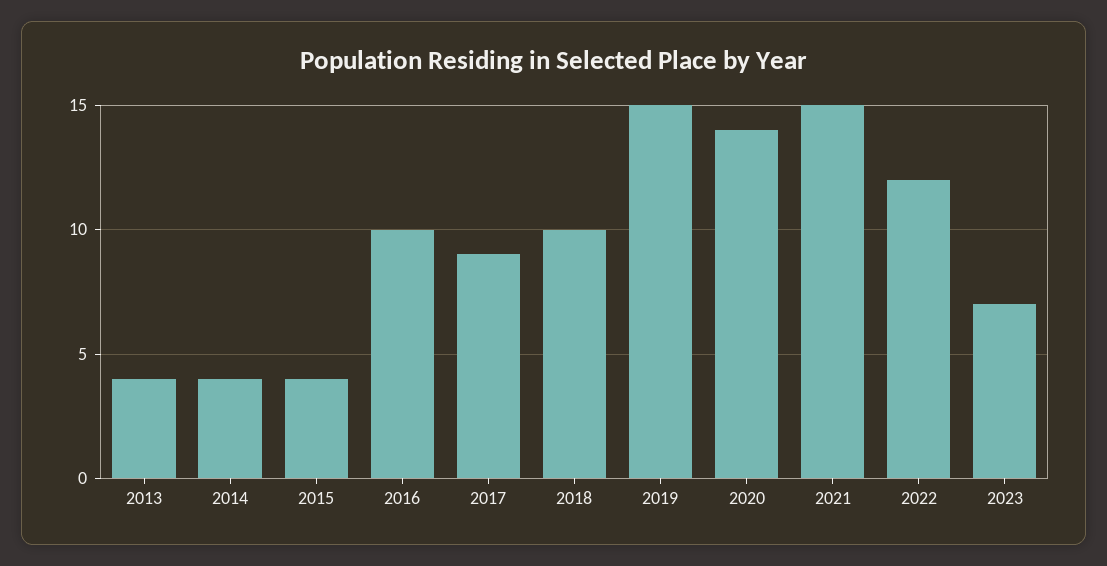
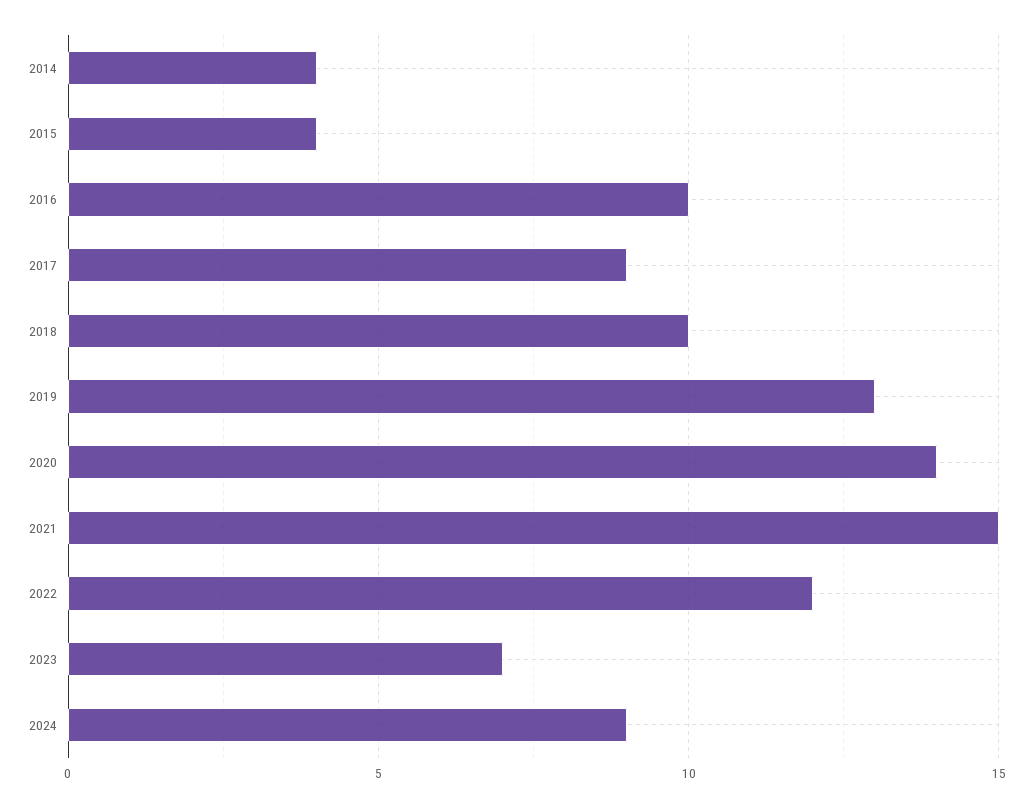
2013: 4 -> none
2019: 15 -> 13
2024: none -> 9

